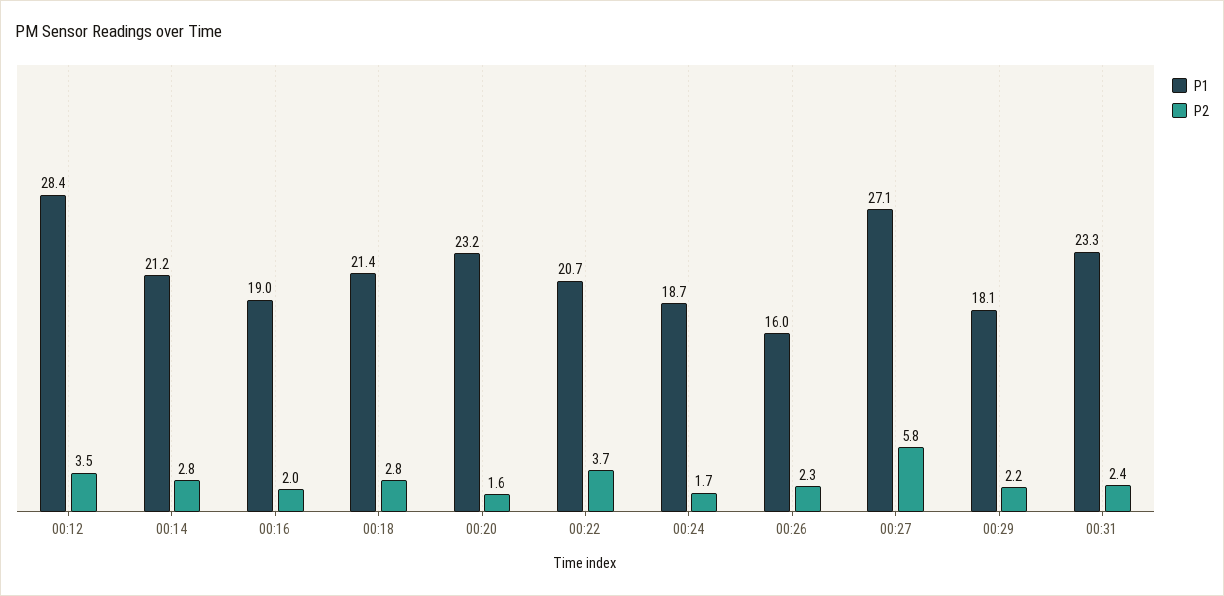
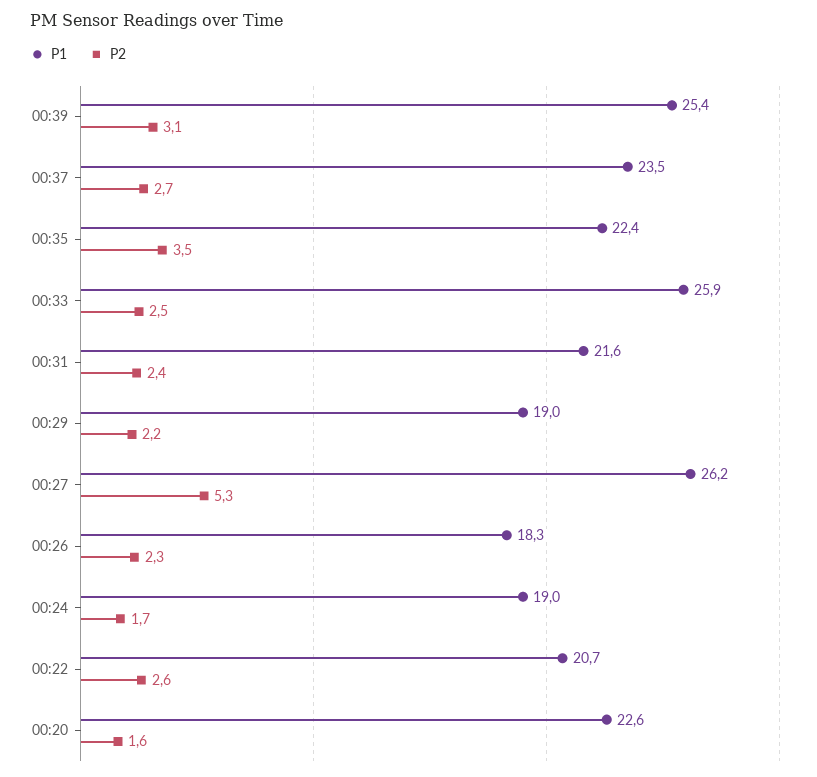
P1, 00:12: 28.4 -> none
P2, 00:12: 3.5 -> none
P1, 00:14: 21.2 -> none
P2, 00:14: 2.8 -> none
P1, 00:16: 19 -> none
P2, 00:16: 2 -> none
P1, 00:18: 21.4 -> none
P2, 00:18: 2.8 -> none
P1, 00:20: 23.2 -> 22.6
P2, 00:22: 3.7 -> 2.6
P1, 00:24: 18.7 -> 19
P1, 00:26: 16 -> 18.3
P1, 00:27: 27.1 -> 26.2
P2, 00:27: 5.8 -> 5.3
P1, 00:29: 18.1 -> 19
P1, 00:31: 23.3 -> 21.6
P1, 00:39: none -> 25.4
P2, 00:39: none -> 3.1
P1, 00:37: none -> 23.5
P2, 00:37: none -> 2.7
P1, 00:35: none -> 22.4
P2, 00:35: none -> 3.5
P1, 00:33: none -> 25.9
P2, 00:33: none -> 2.5

